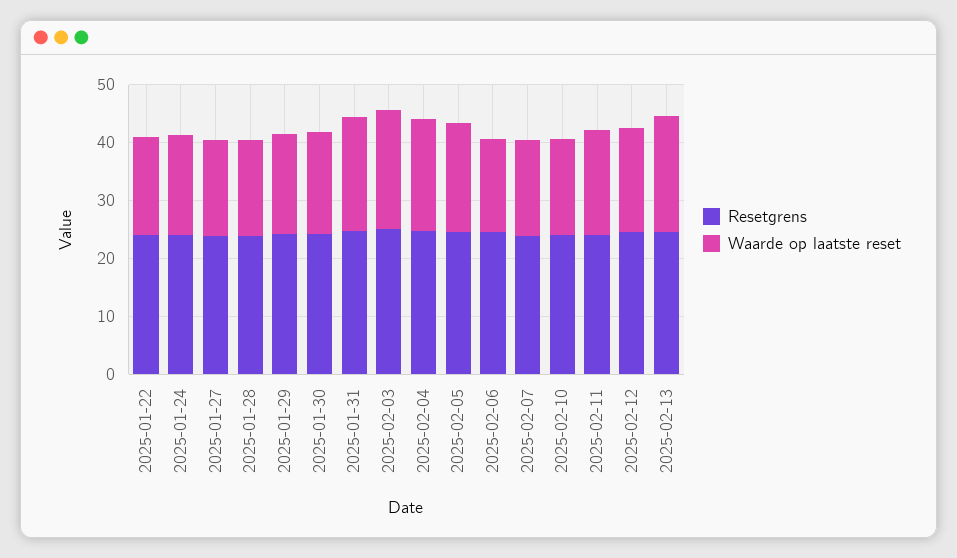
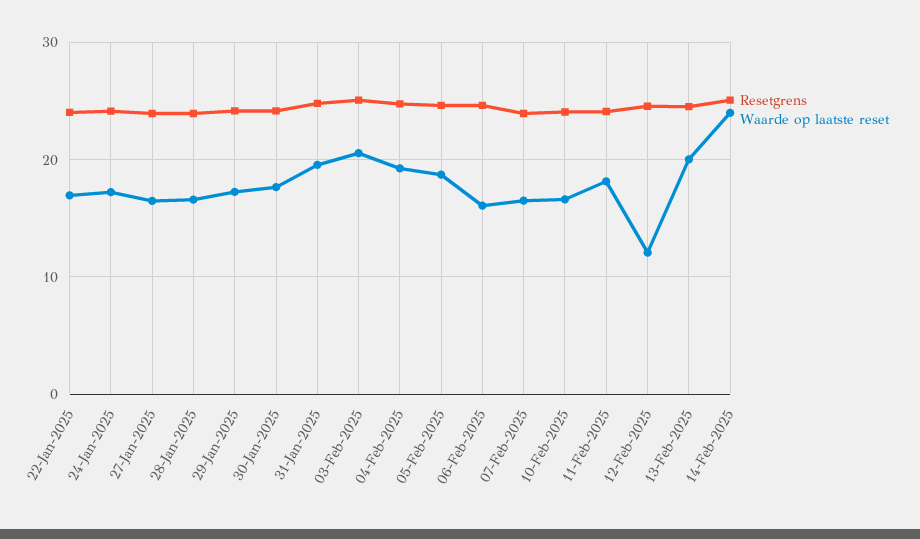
Waarde op laatste reset, 2025-02-12: 18 -> 12
Resetgrens, 14-Feb-2025: none -> 25
Waarde op laatste reset, 14-Feb-2025: none -> 24

